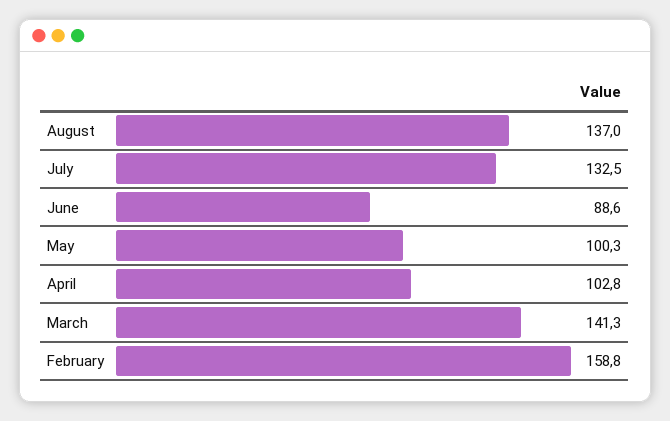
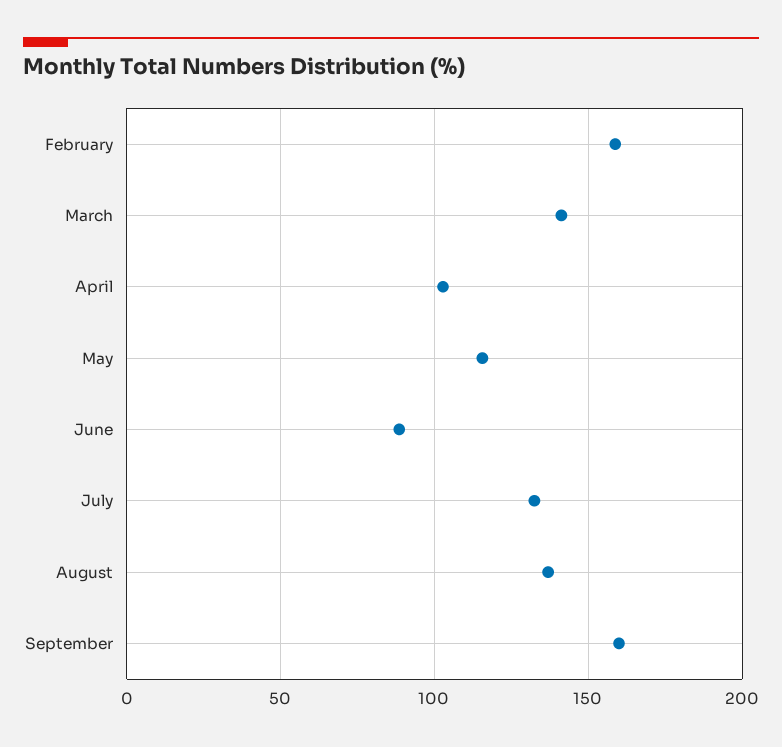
May: 100.3 -> 115
September: none -> 160

